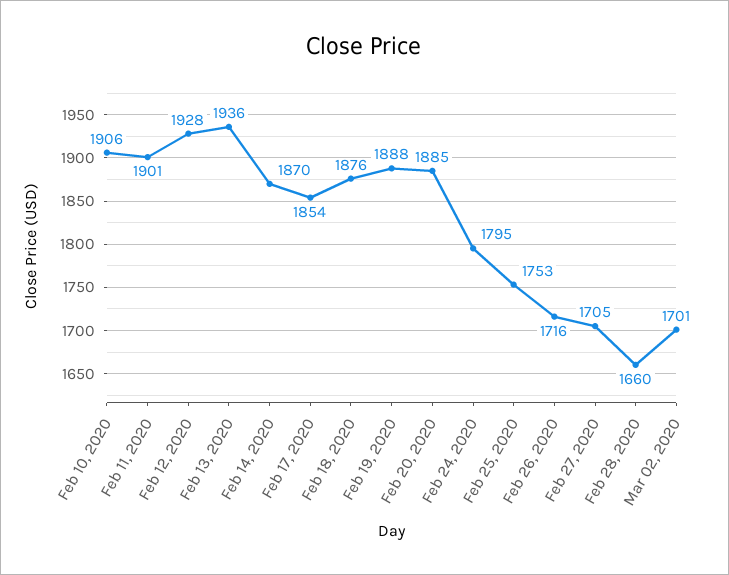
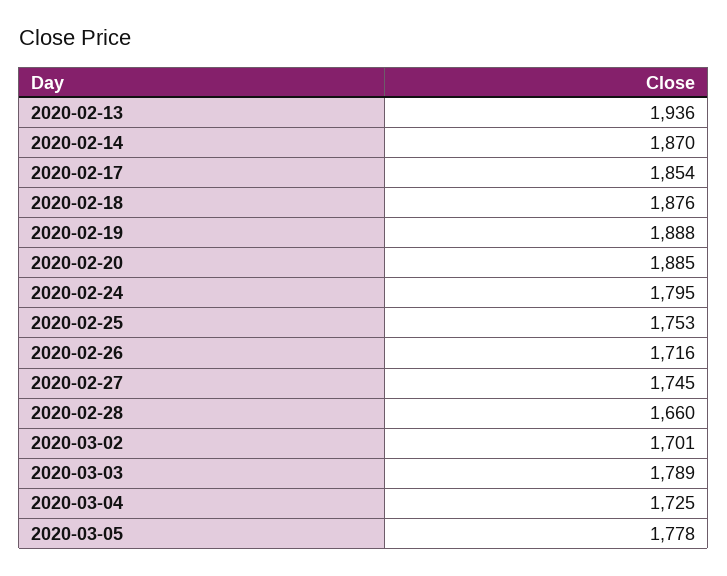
Feb 10, 2020: 1906 -> none
Feb 11, 2020: 1901 -> none
Feb 12, 2020: 1928 -> none
Feb 27, 2020: 1705 -> 1745
2020-03-03: none -> 1789
2020-03-04: none -> 1725
2020-03-05: none -> 1778

